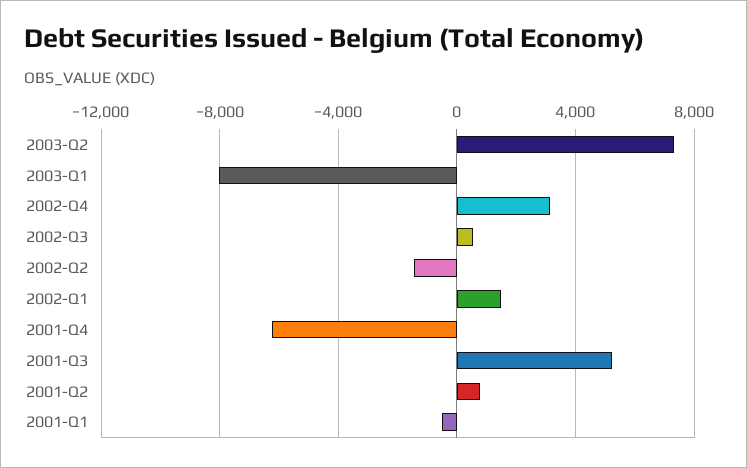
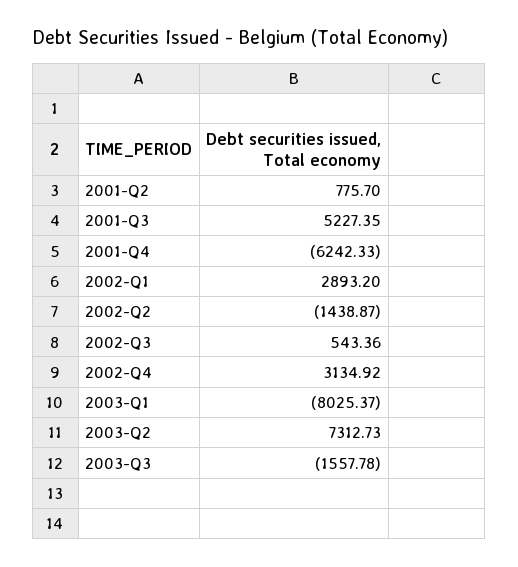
2002-Q1: 1500 -> 2893.2
2001-Q1: -500 -> none
2003-Q3: none -> -1557.78

